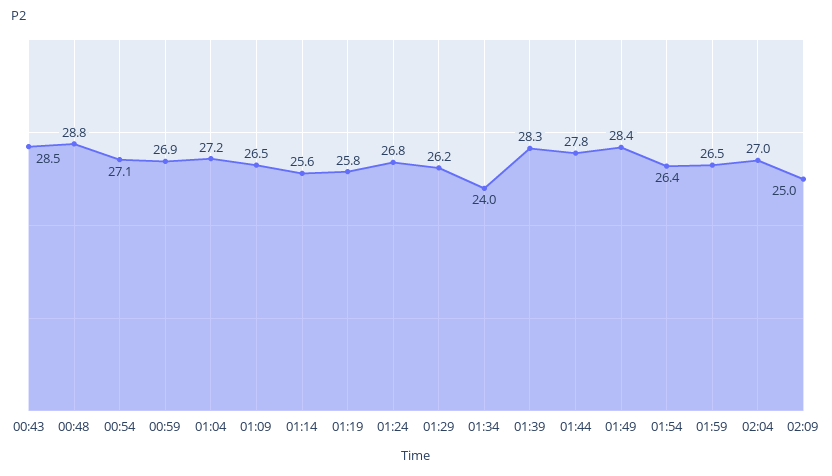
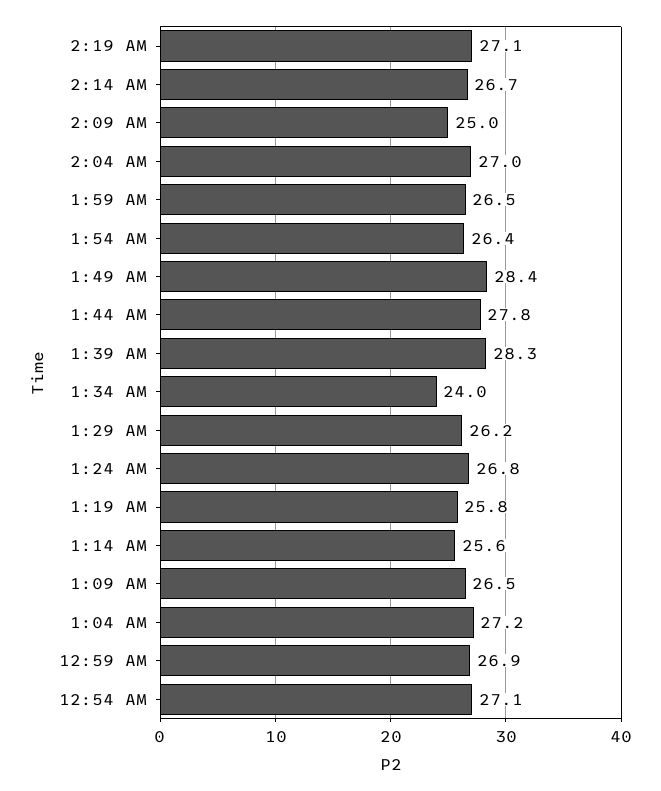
00:43: 28.5 -> none
00:48: 28.8 -> none
2:19 AM: none -> 27.1
2:14 AM: none -> 26.7

